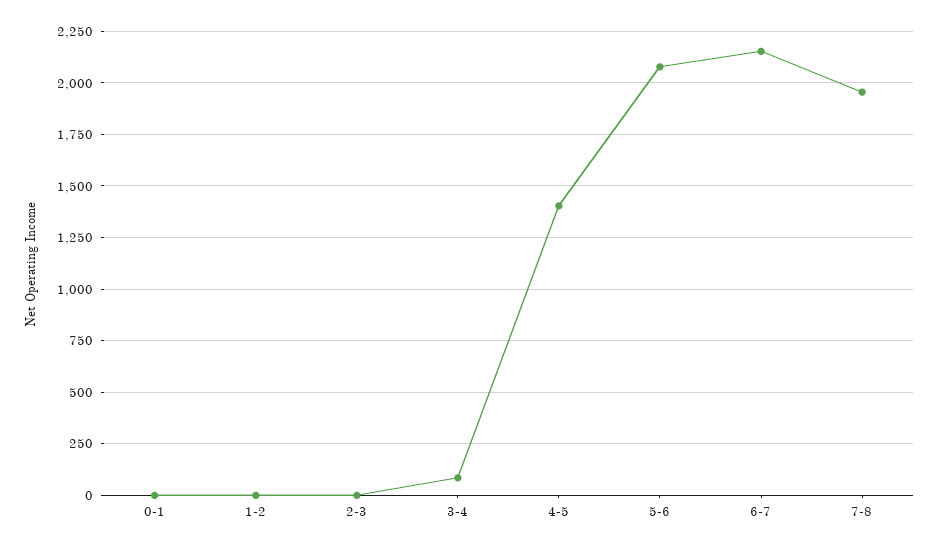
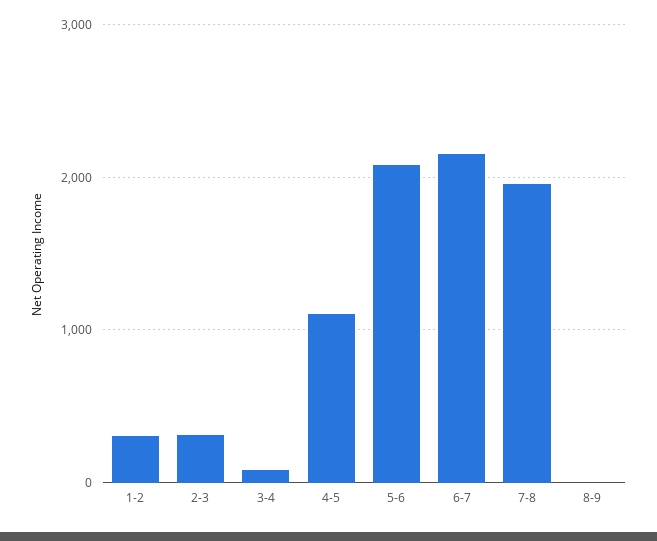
0-1: 0 -> none
1-2: 0 -> 300
2-3: 0 -> 300
4-5: 1400 -> 1100
8-9: none -> 0

